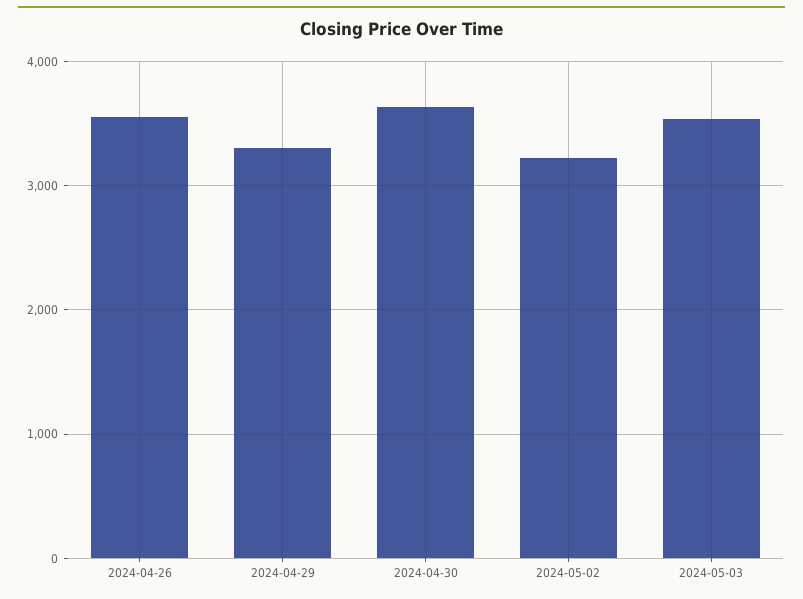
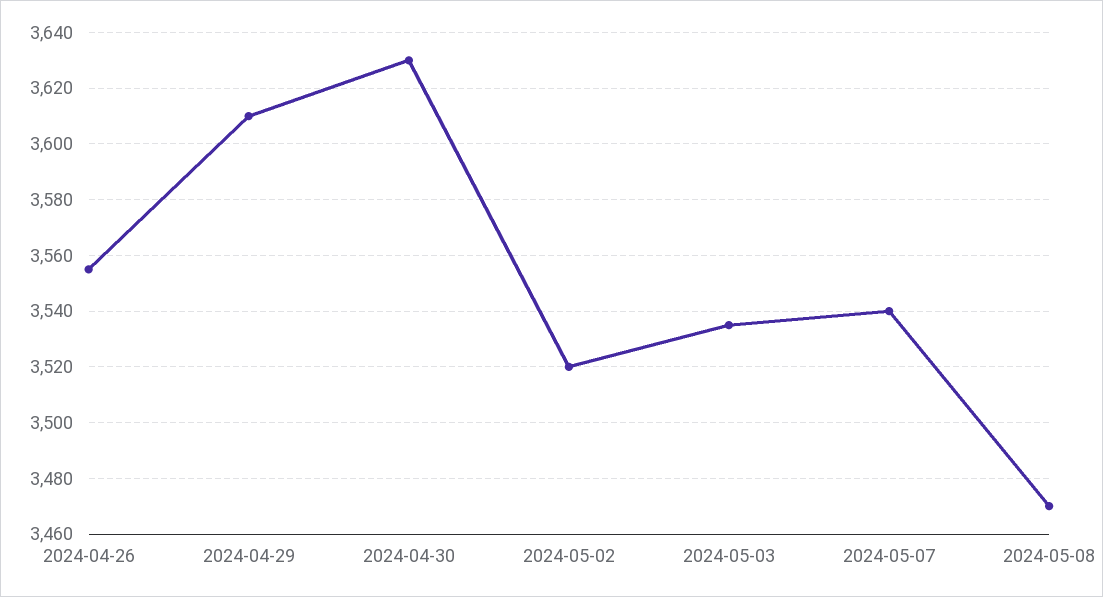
2024-04-29: 3300 -> 3610
2024-05-02: 3200 -> 3520
2024-05-07: none -> 3540
2024-05-08: none -> 3470

